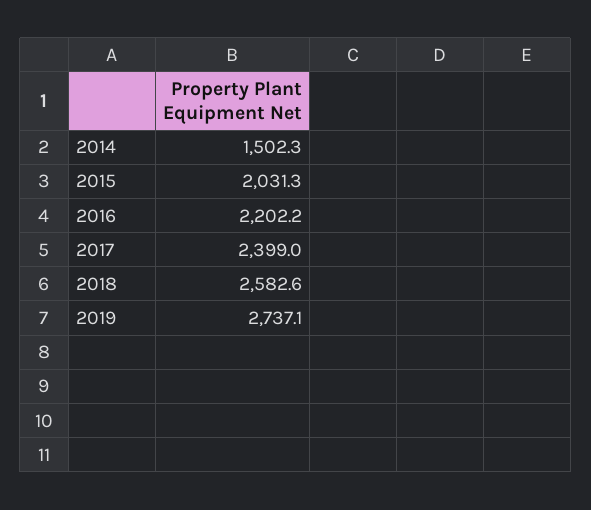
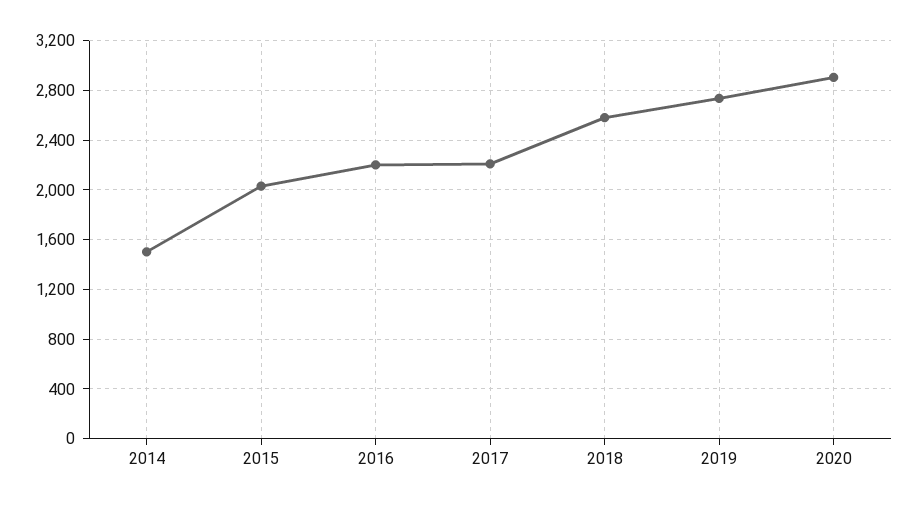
2017: 2399 -> 2200
2020: none -> 2900

